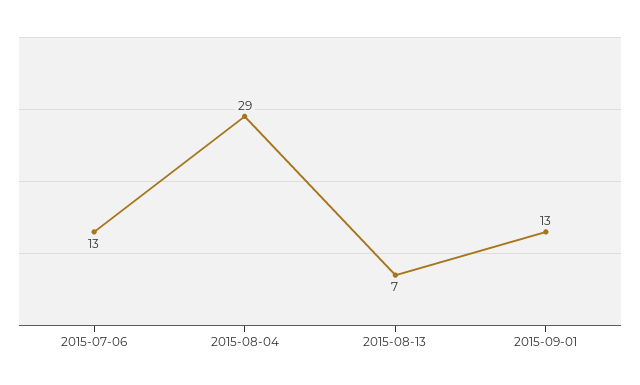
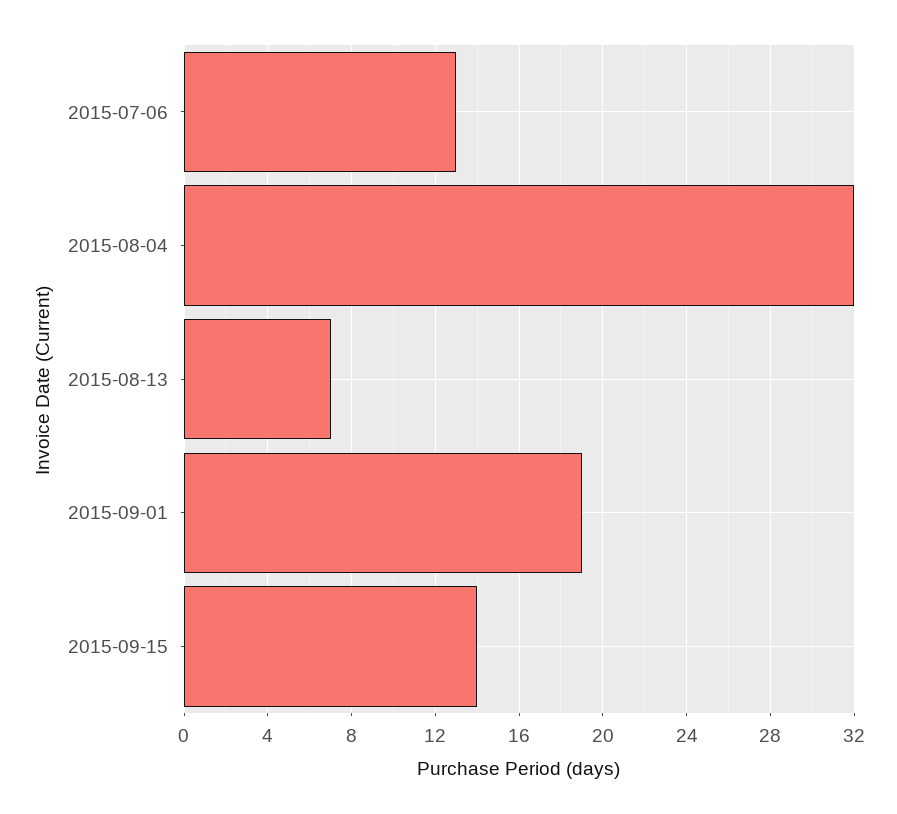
2015-08-04: 29 -> 32
2015-09-01: 13 -> 19
2015-09-15: none -> 14

